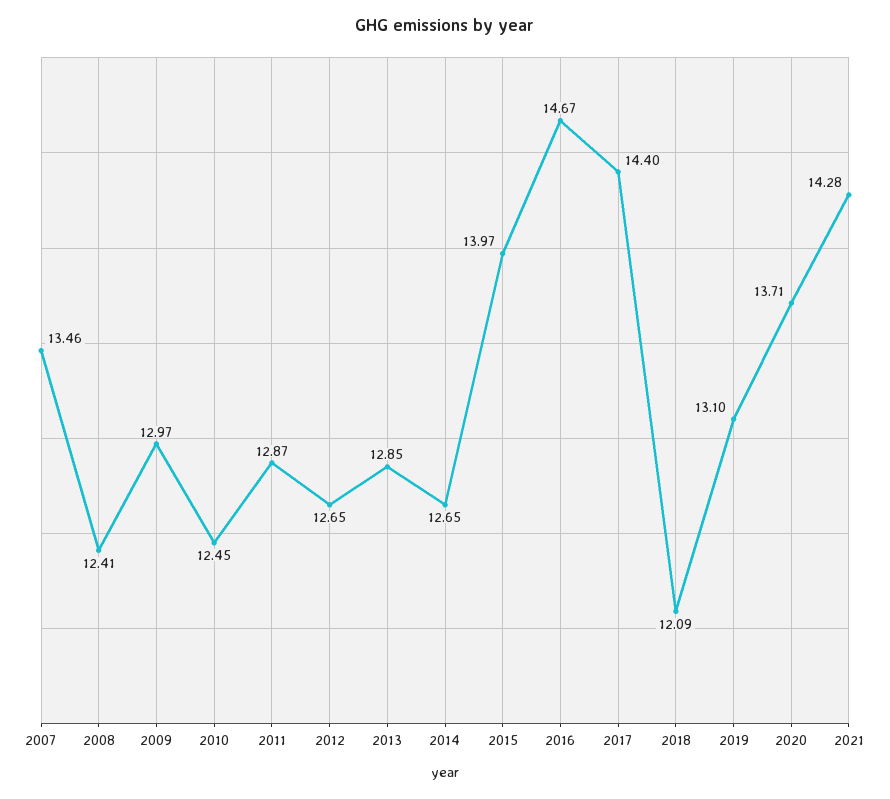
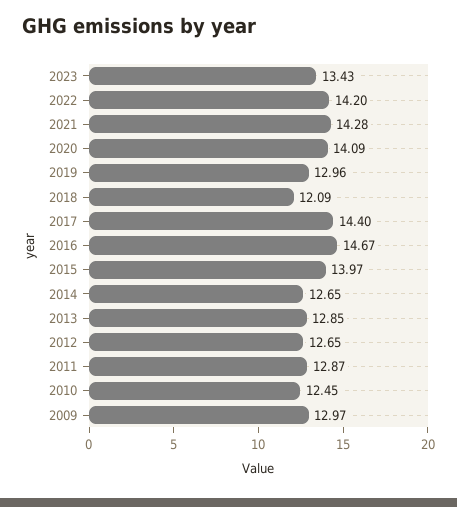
2007: 13.46 -> none
2008: 12.41 -> none
2019: 13.1 -> 12.96
2020: 13.71 -> 14.09
2023: none -> 13.43
2022: none -> 14.2

